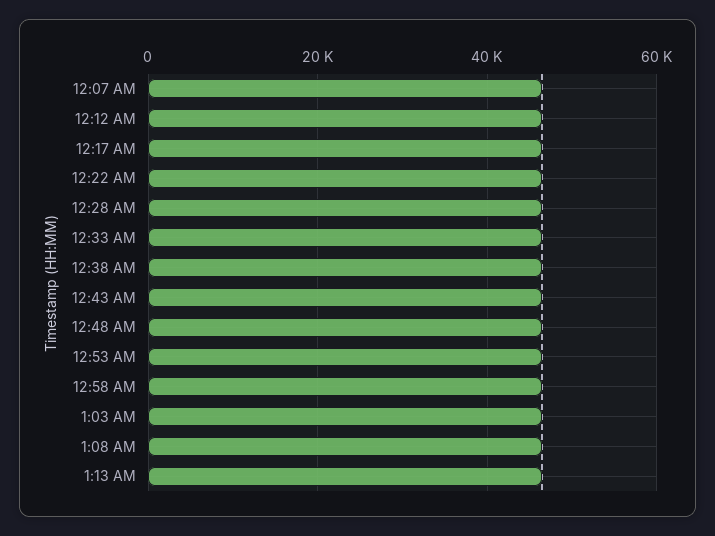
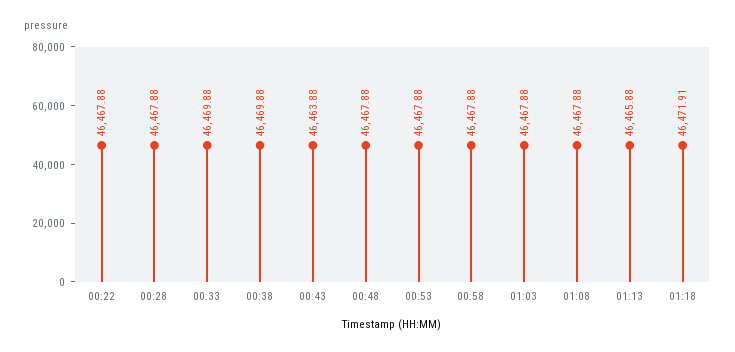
12:07 AM: 46000 -> none
12:12 AM: 46000 -> none
12:17 AM: 46000 -> none
01:18: none -> 46471.91

